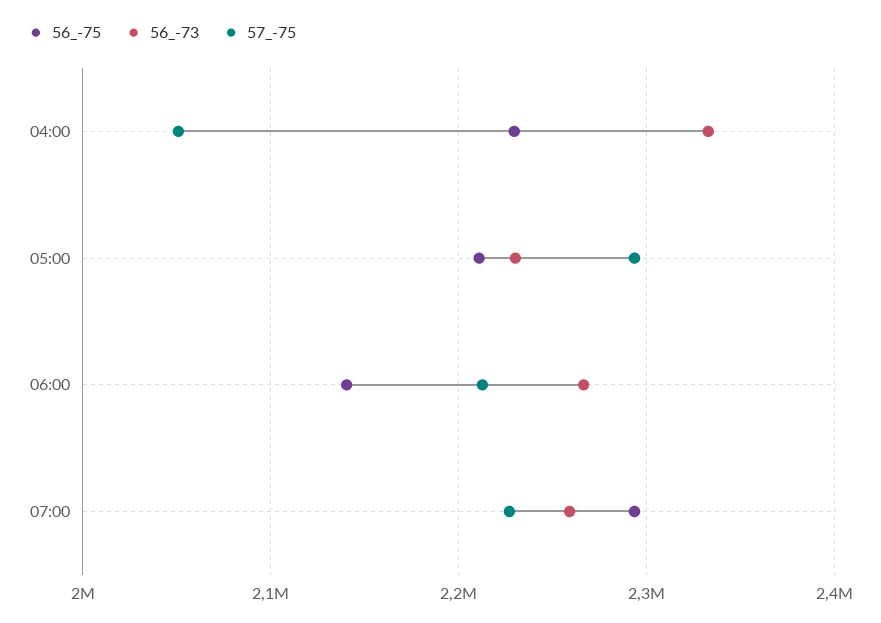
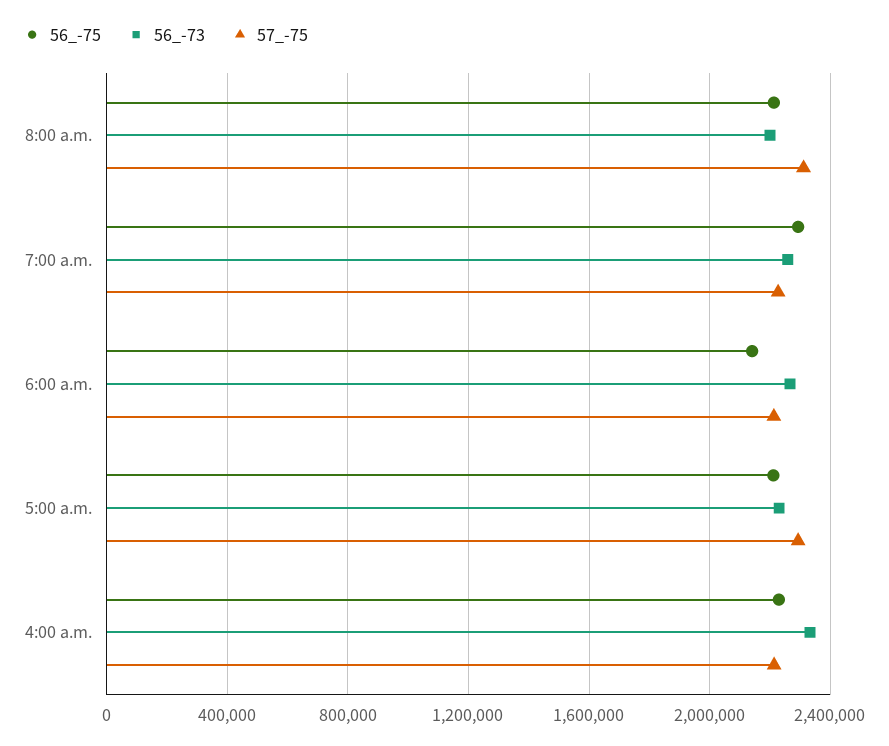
57_-75, 04:00: 2050000 -> 2200000
56_-75, 8:00 a.m.: none -> 2200000
56_-73, 8:00 a.m.: none -> 2200000
57_-75, 8:00 a.m.: none -> 2300000

